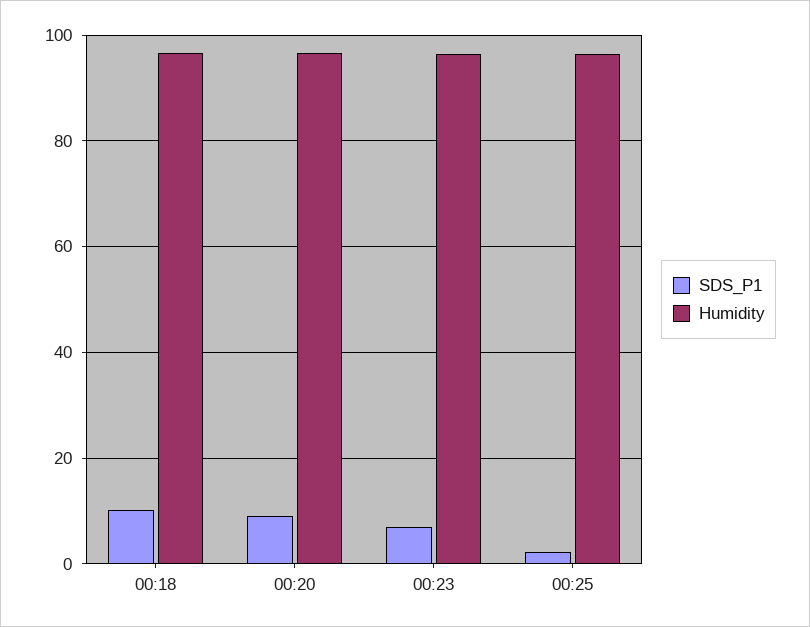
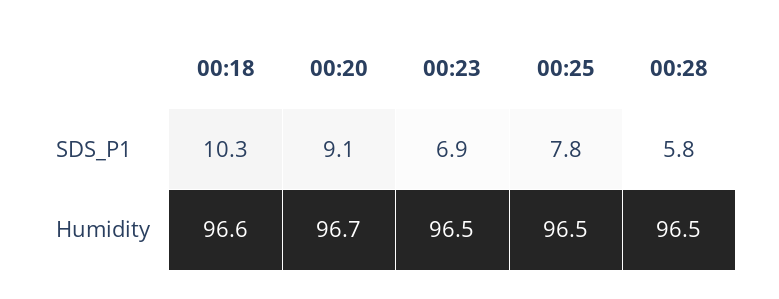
SDS_P1, 00:25: 2 -> 7.8
SDS_P1, 00:28: none -> 5.8
Humidity, 00:28: none -> 96.5

